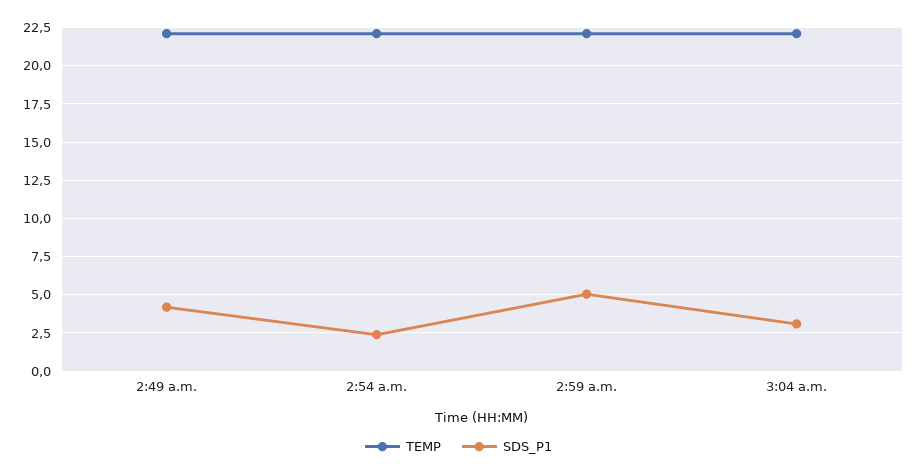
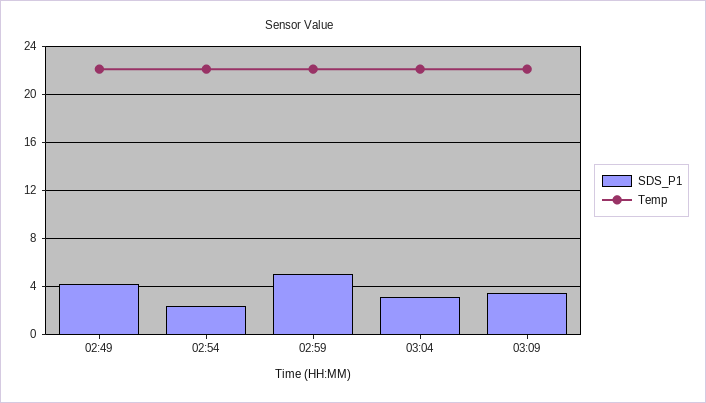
SDS_P1, 03:09: none -> 3.5
TEMP, 03:09: none -> 22

